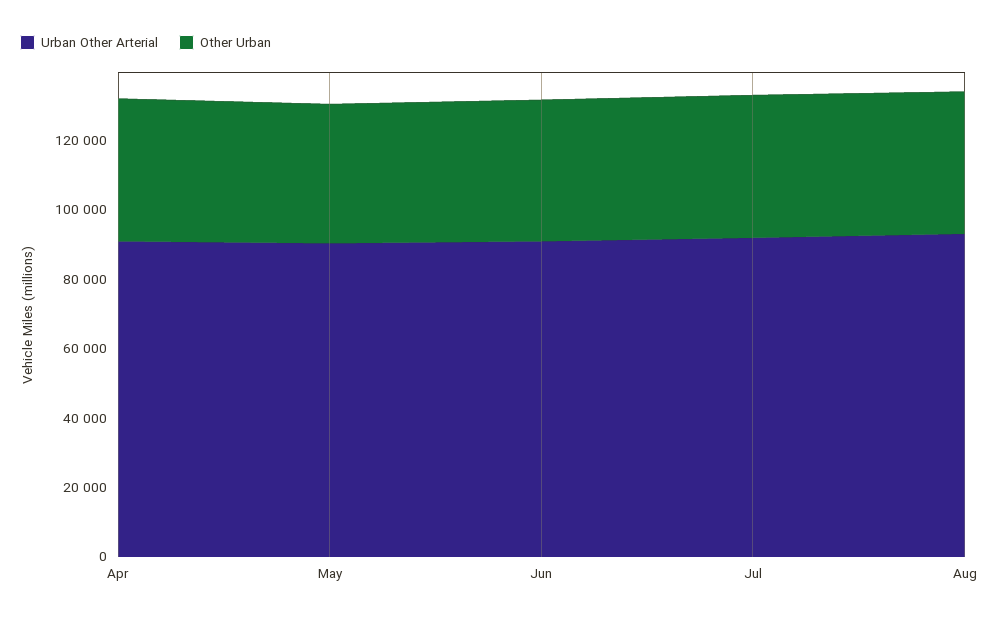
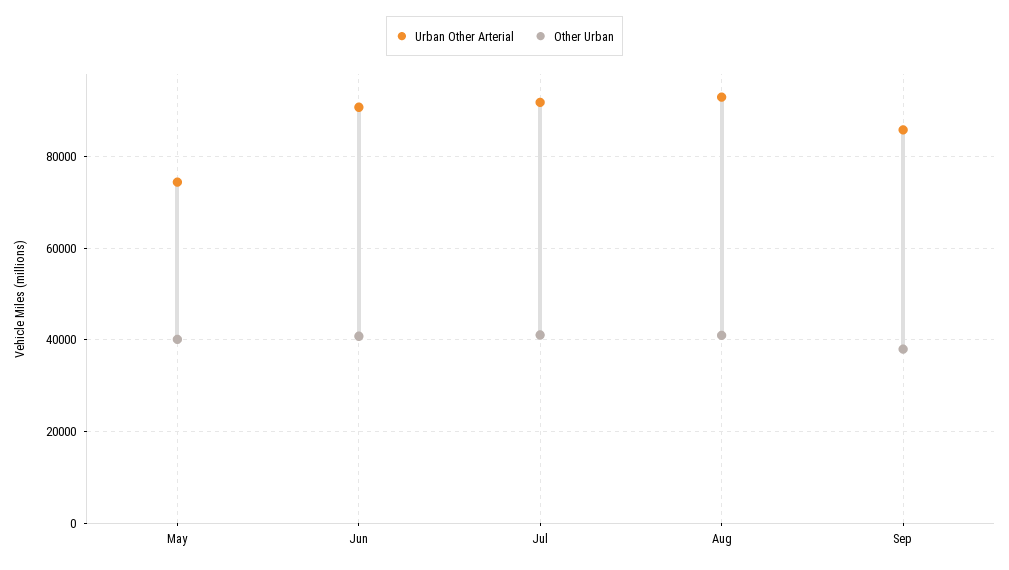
Urban Other Arterial, Apr: 90000 -> none
Other Urban, Apr: 40000 -> none
Urban Other Arterial, May: 90000 -> 74000
Urban Other Arterial, Sep: none -> 86000
Other Urban, Sep: none -> 38000

